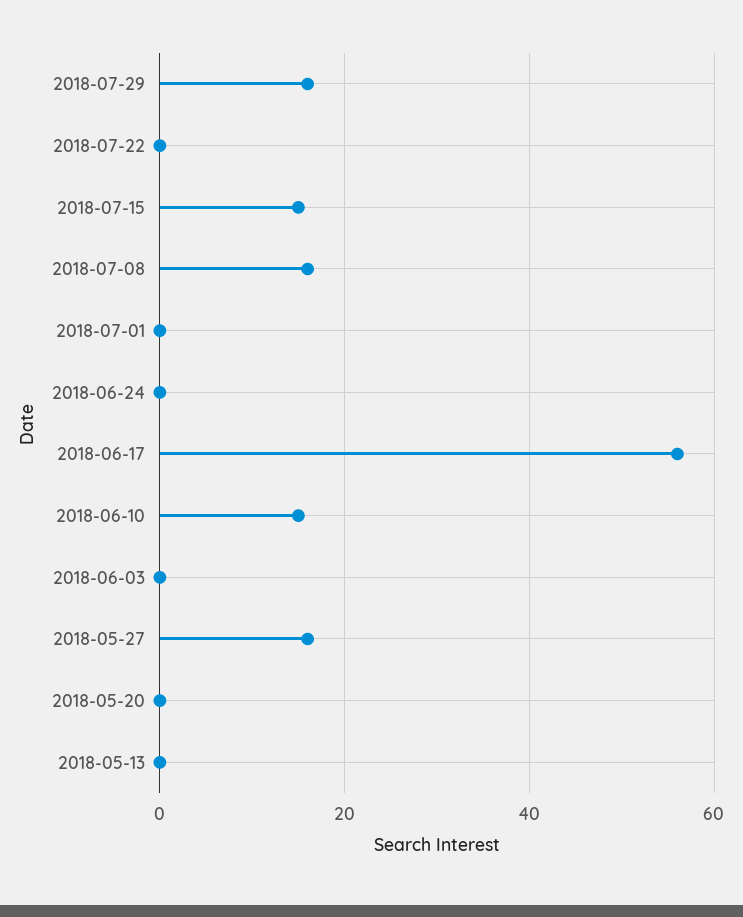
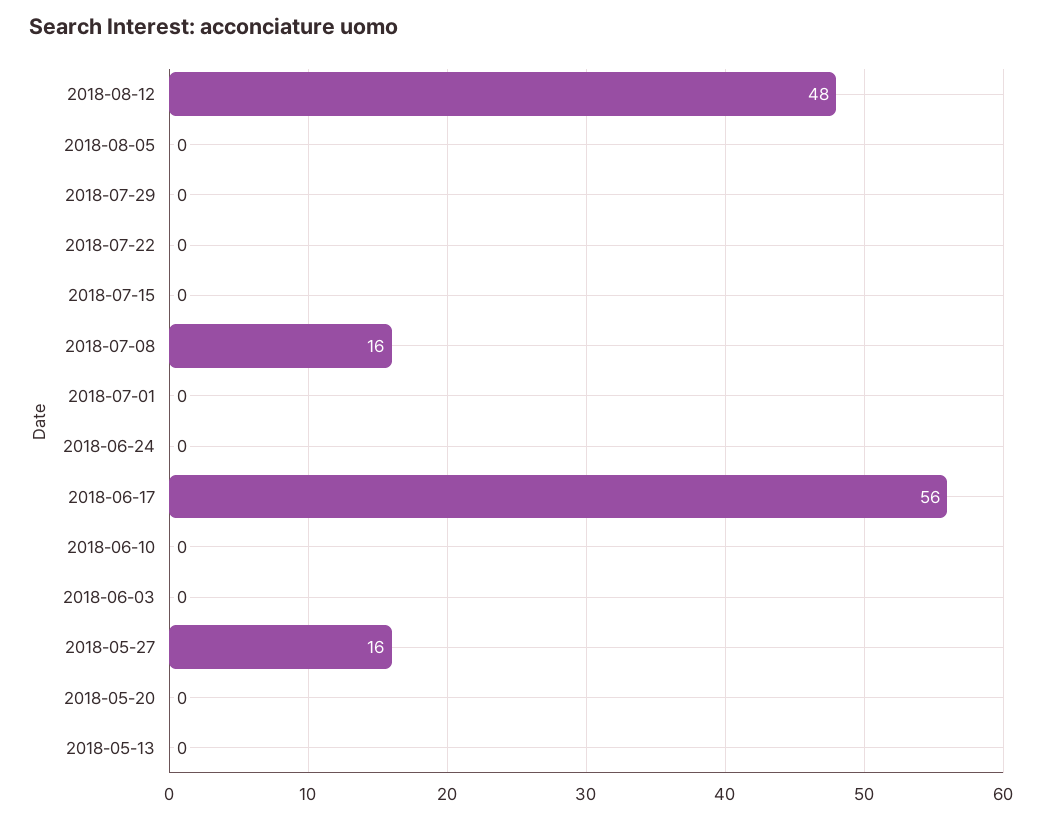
2018-07-29: 15 -> 0
2018-07-15: 15 -> 0
2018-06-10: 15 -> 0
2018-08-12: none -> 48
2018-08-05: none -> 0

